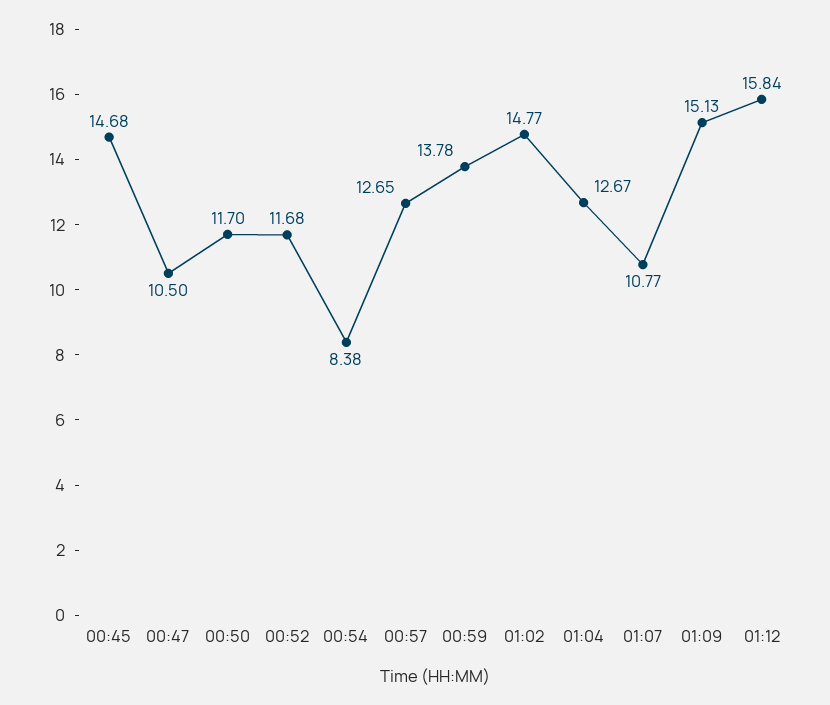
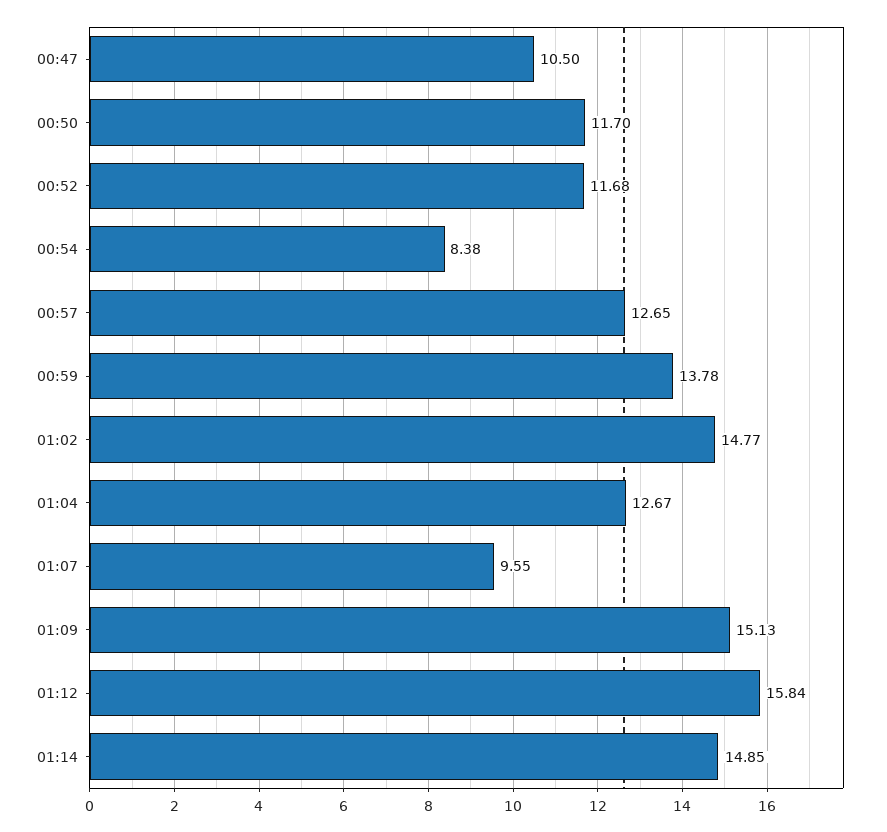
00:45: 14.68 -> none
01:07: 10.77 -> 9.55
01:14: none -> 14.85

